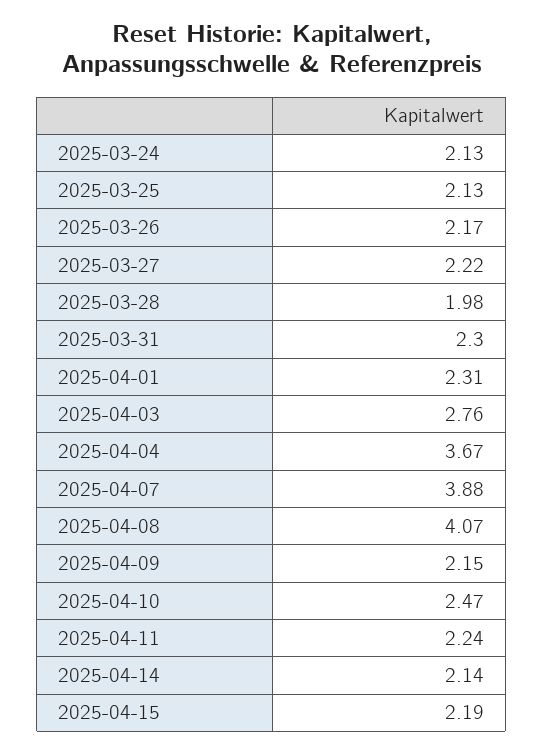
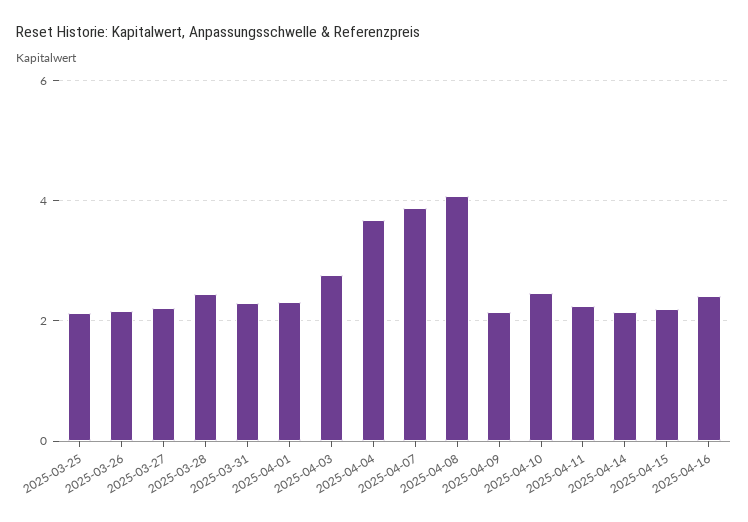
2025-03-24: 2.13 -> none
2025-03-28: 1.98 -> 2.4
2025-04-16: none -> 2.4

